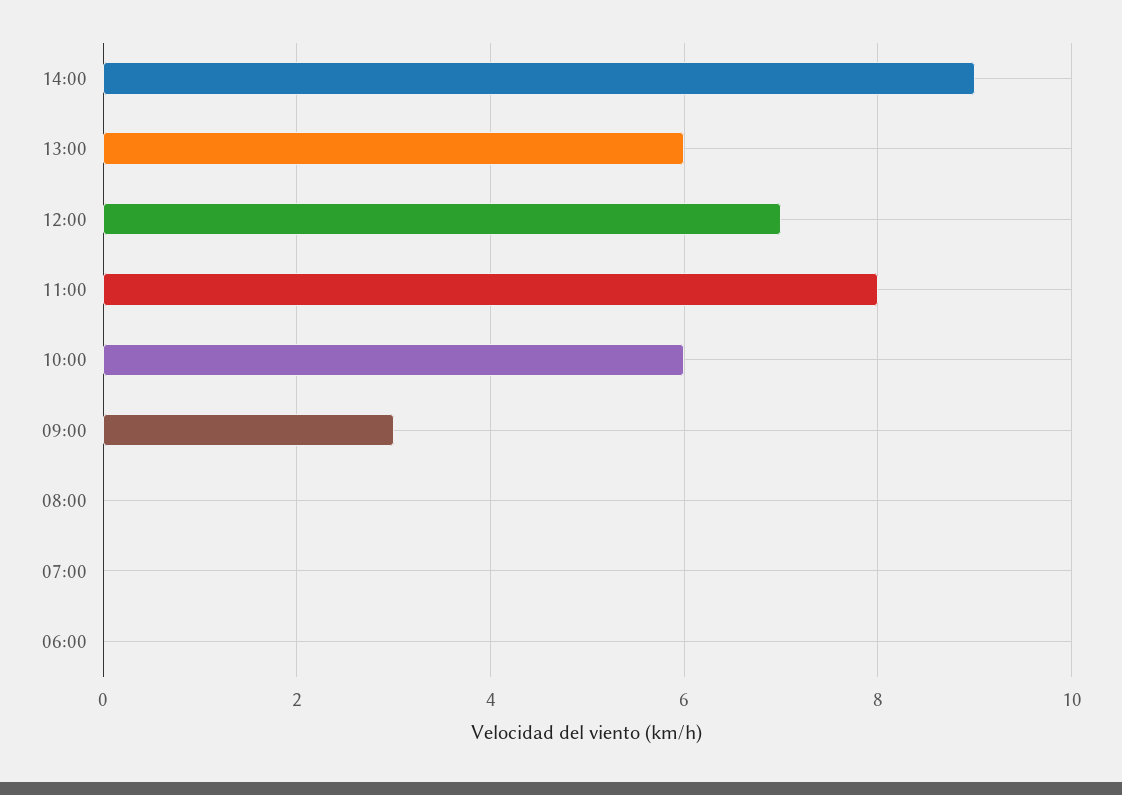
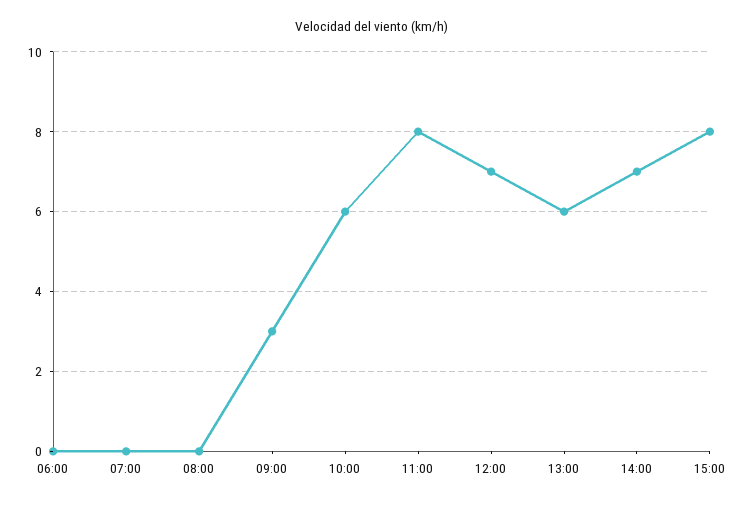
14:00: 9 -> 7
15:00: none -> 8

